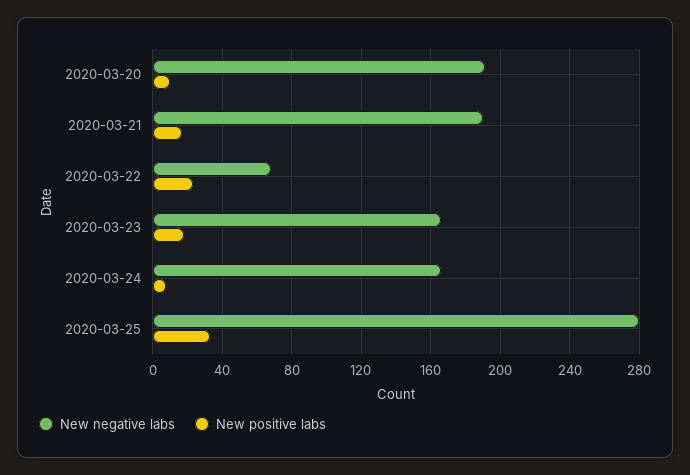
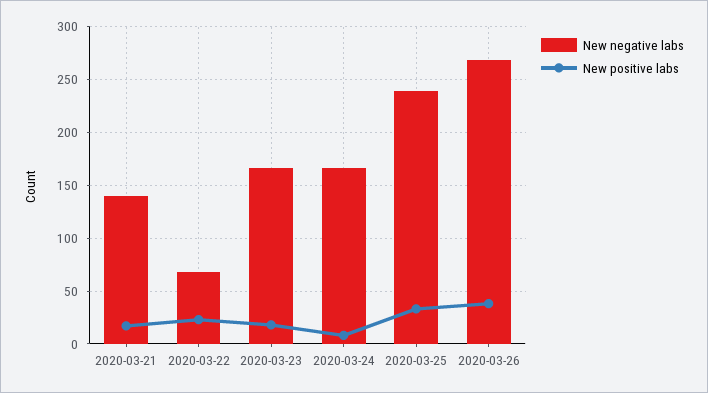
New negative labs, 2020-03-20: 190 -> none
New positive labs, 2020-03-20: 10 -> none
New negative labs, 2020-03-21: 190 -> 140
New negative labs, 2020-03-25: 280 -> 240
New negative labs, 2020-03-26: none -> 270
New positive labs, 2020-03-26: none -> 40

